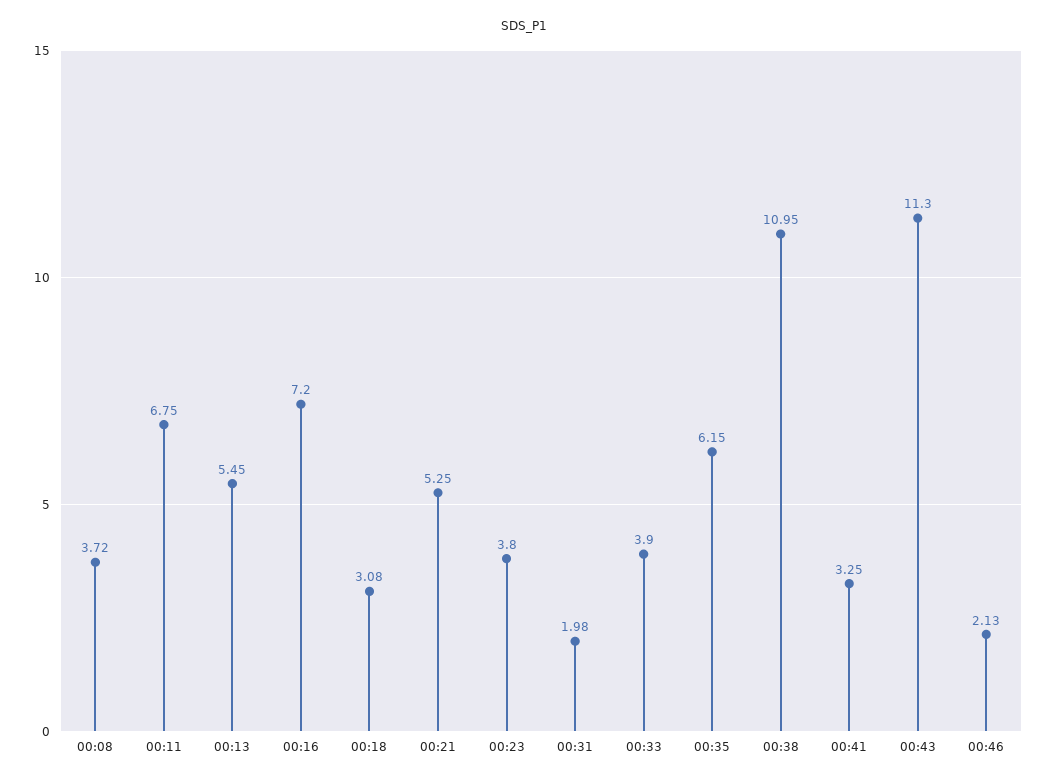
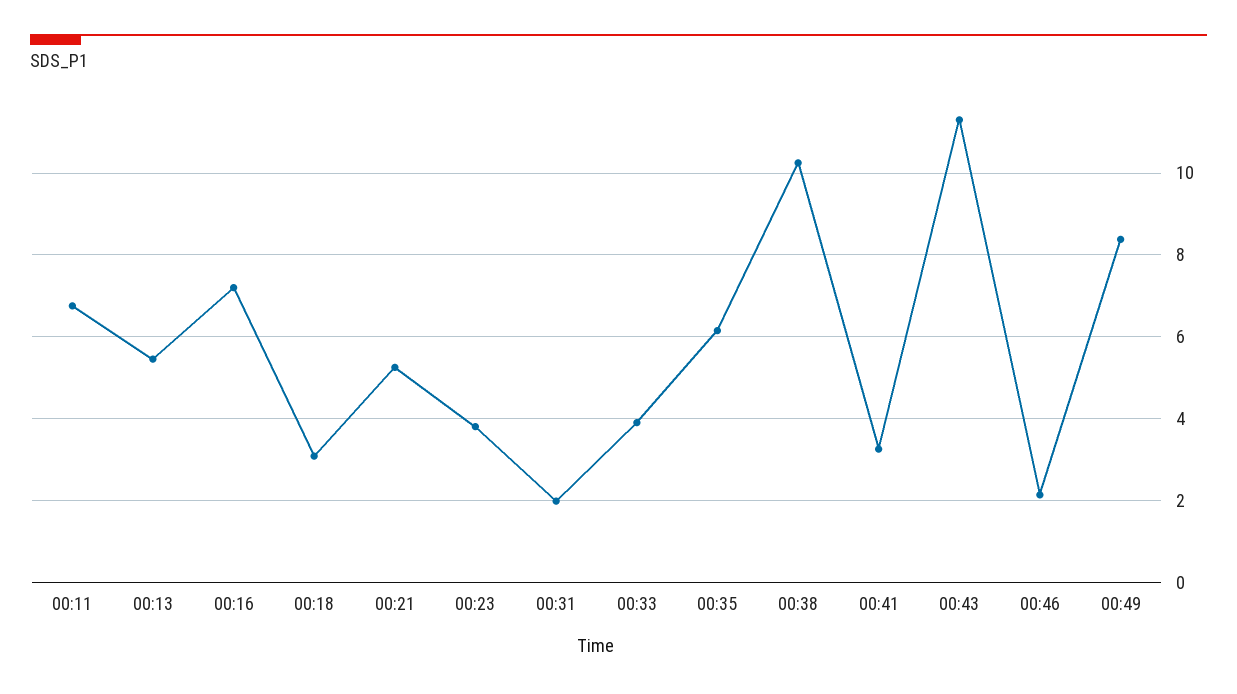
00:08: 3.72 -> none
00:38: 10.95 -> 10.2
00:49: none -> 8.4

